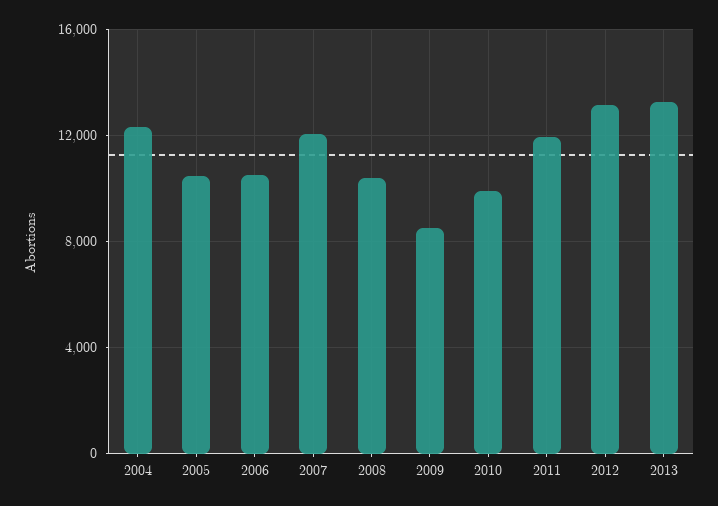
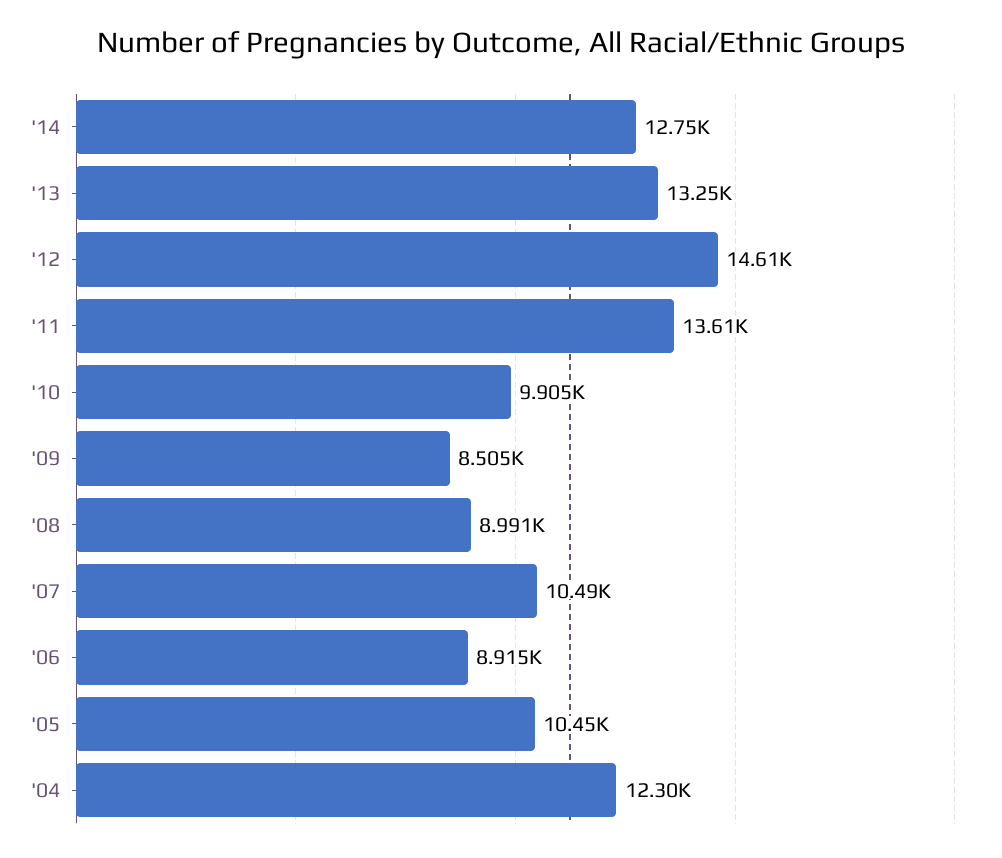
2006: 10500 -> 8915
2007: 12000 -> 10490
2008: 10500 -> 8991
2011: 12000 -> 13610
2012: 13000 -> 14610
'14: none -> 12750

